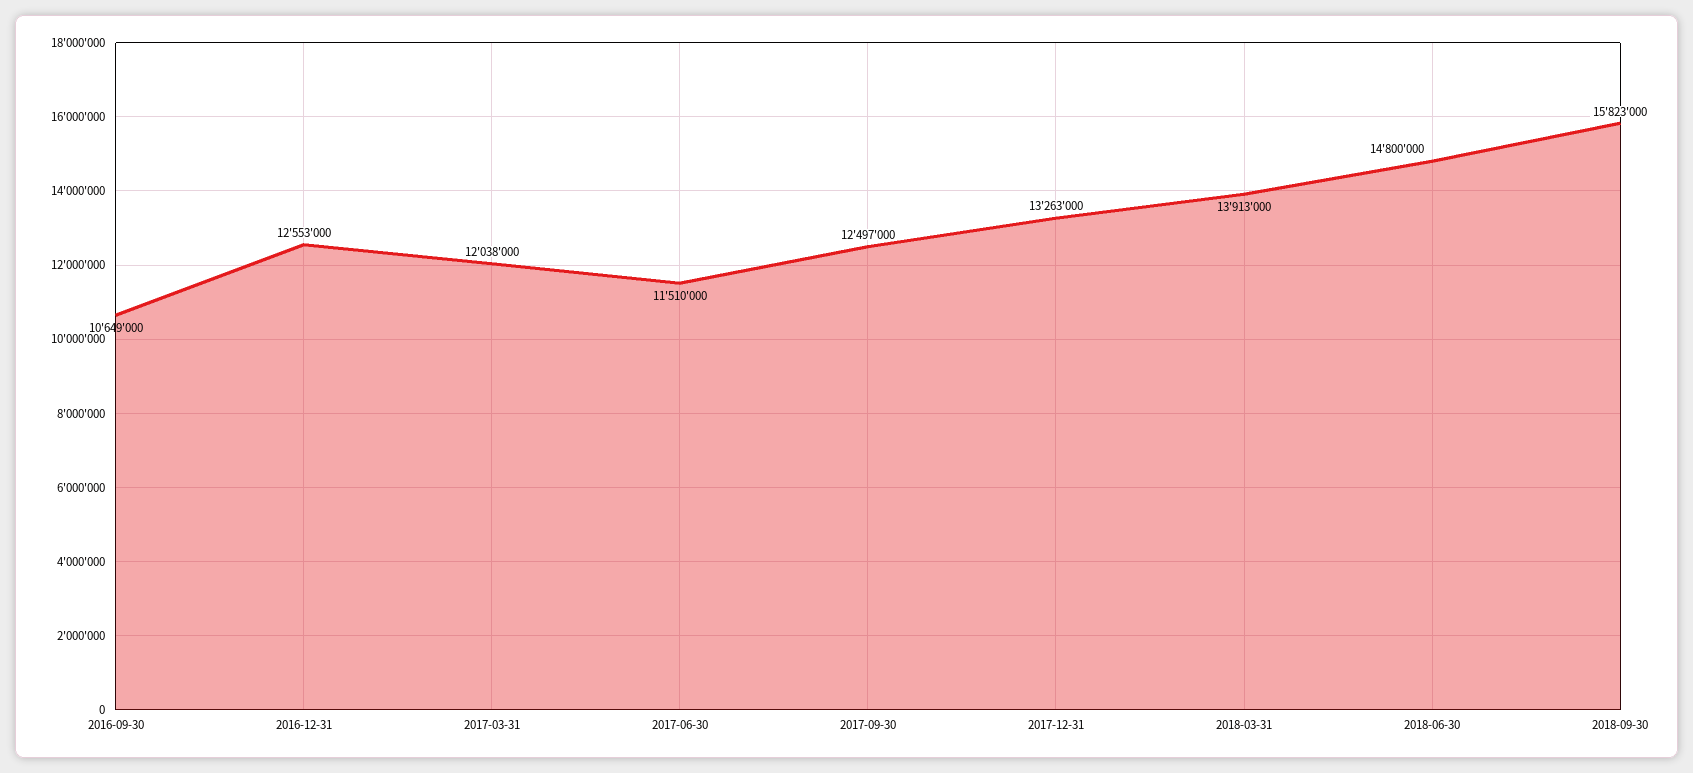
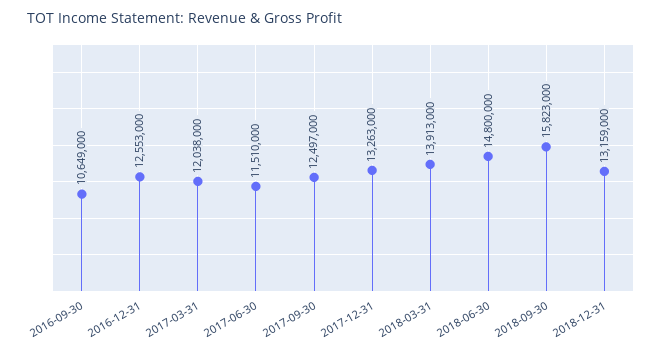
2018-12-31: none -> 13159000

